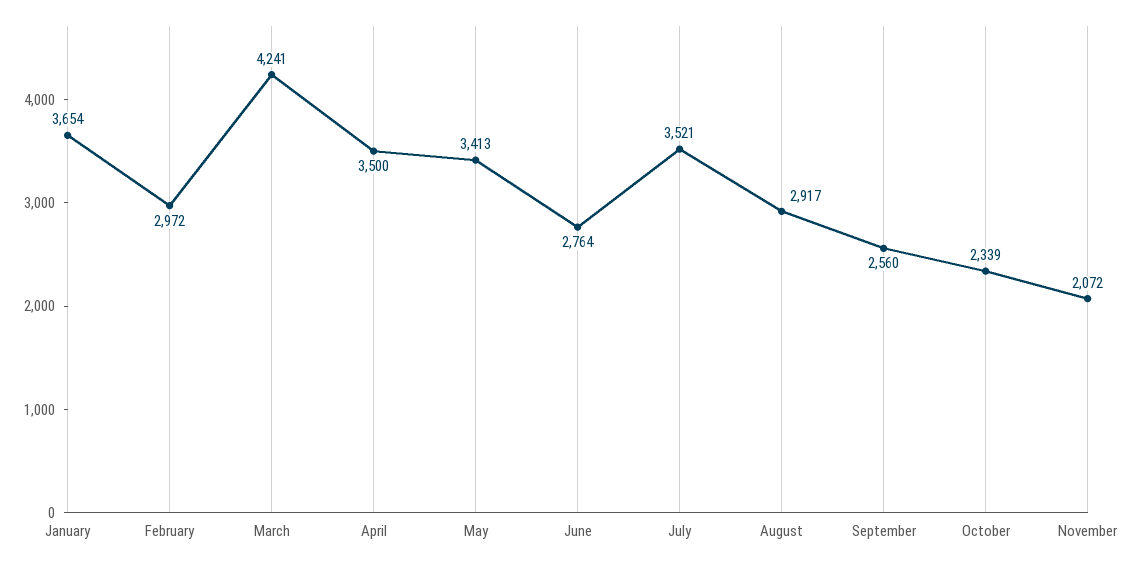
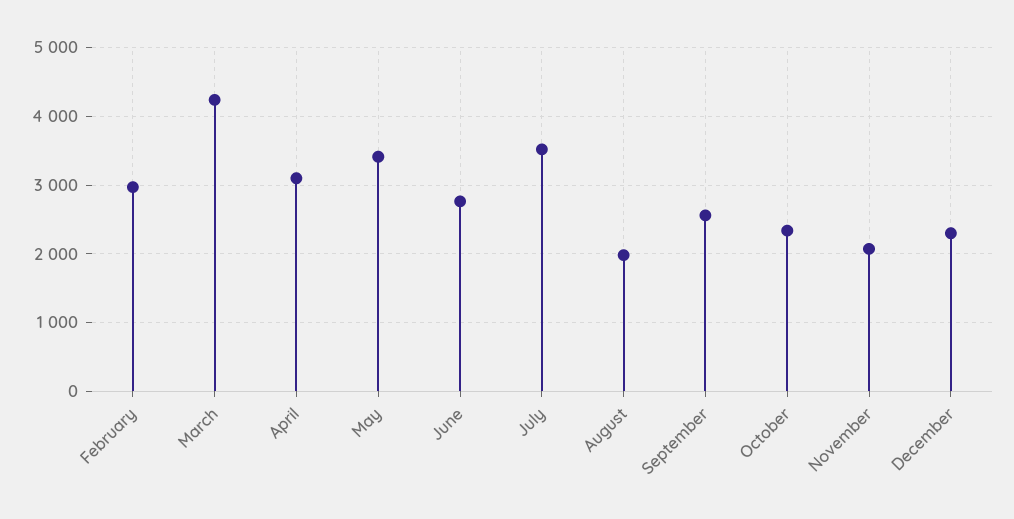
January: 3654 -> none
April: 3500 -> 3100
August: 2917 -> 2000
December: none -> 2300

